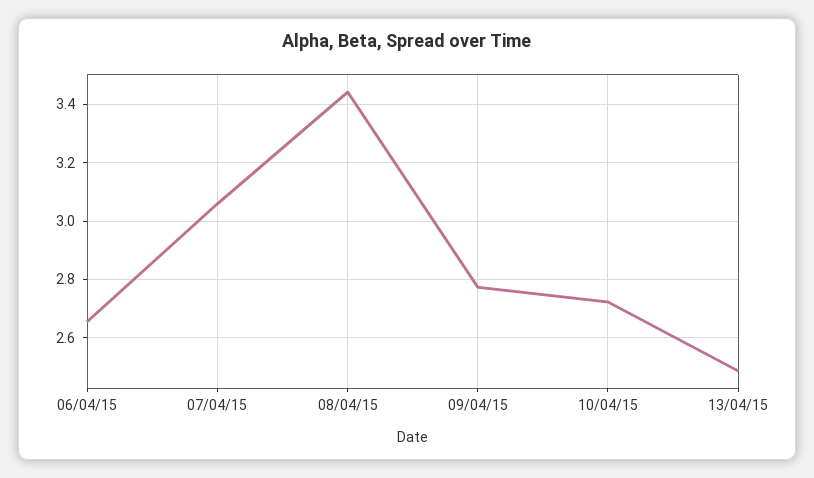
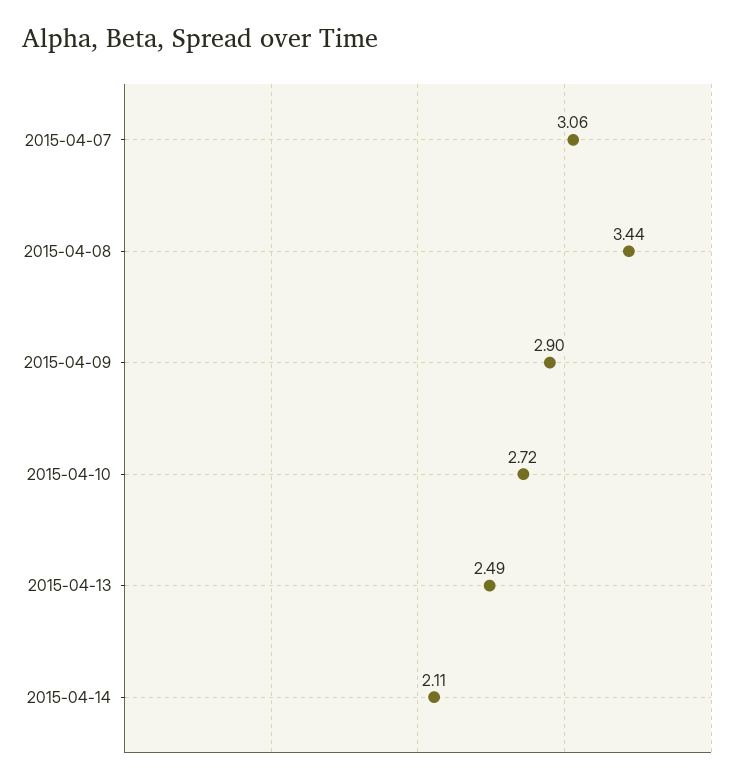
06/04/15: 2.65 -> none
09/04/15: 2.775 -> 2.9
2015-04-14: none -> 2.11

